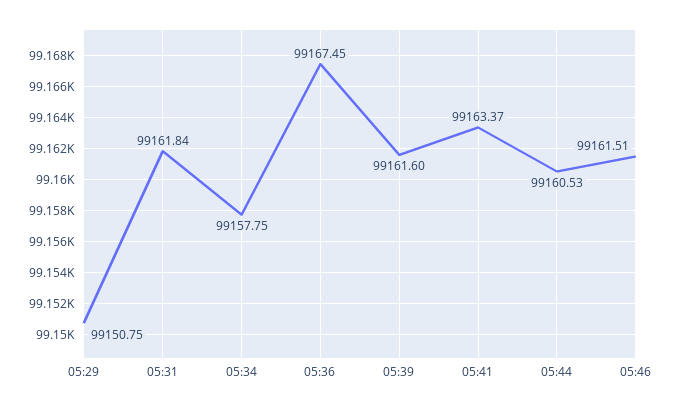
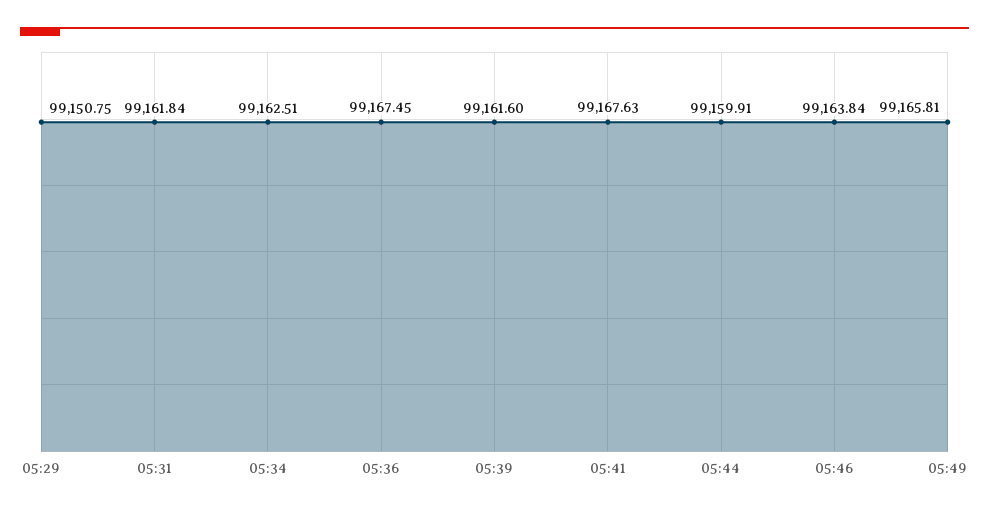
05:34: 99157.75 -> 99162.51
05:41: 99163.37 -> 99167.63
05:44: 99160.53 -> 99159.91
05:46: 99161.51 -> 99163.84
05:49: none -> 99165.81

